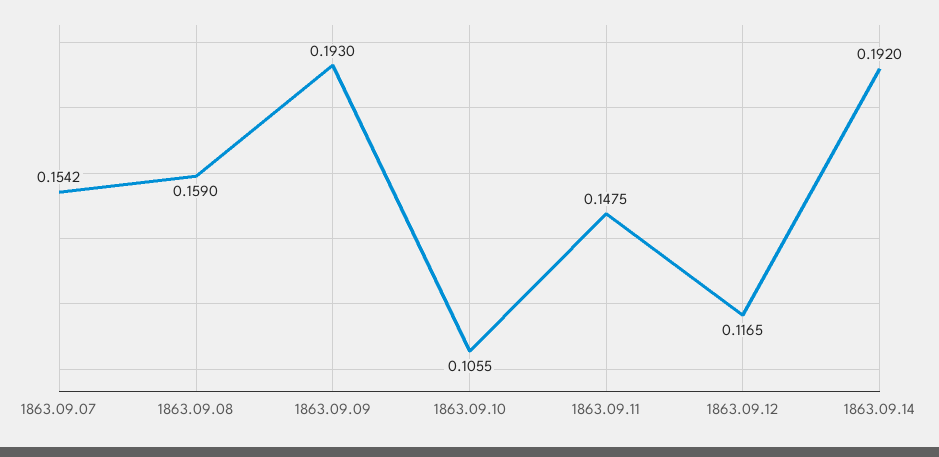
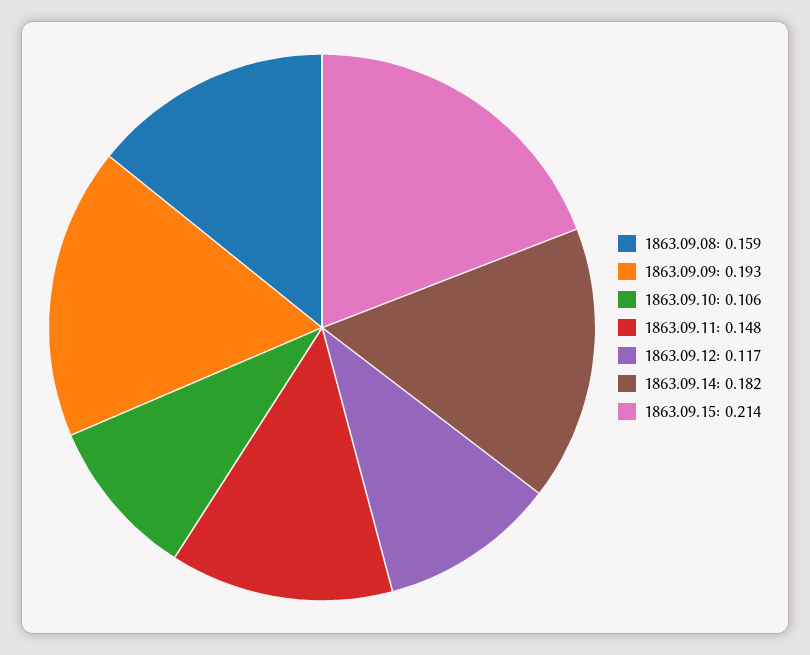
1863.09.07: 0.1542 -> none
1863.09.14: 0.192 -> 0.182
1863.09.15: none -> 0.214

